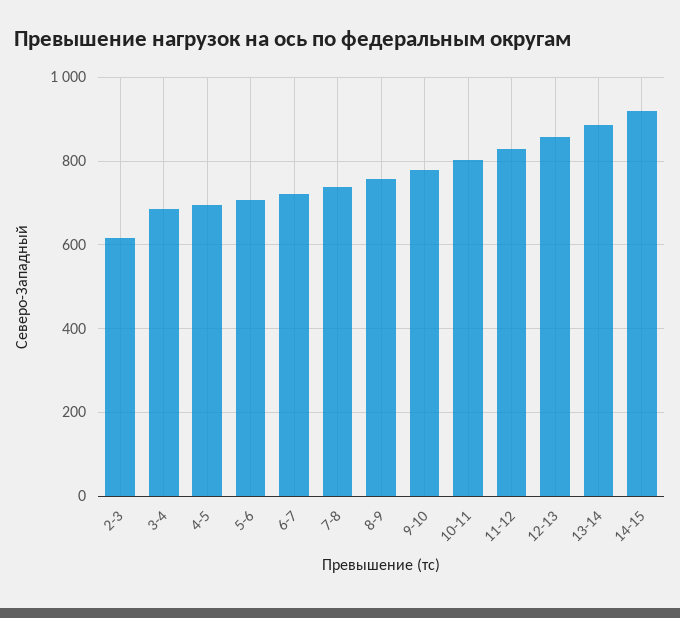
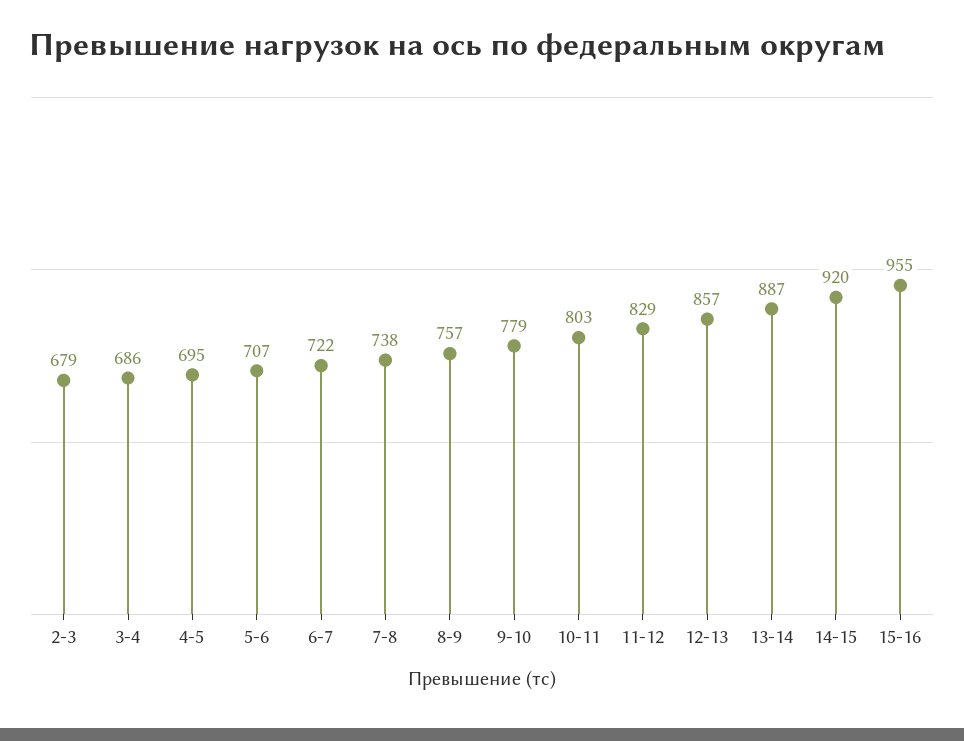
2-3: 620 -> 679
15-16: none -> 955

